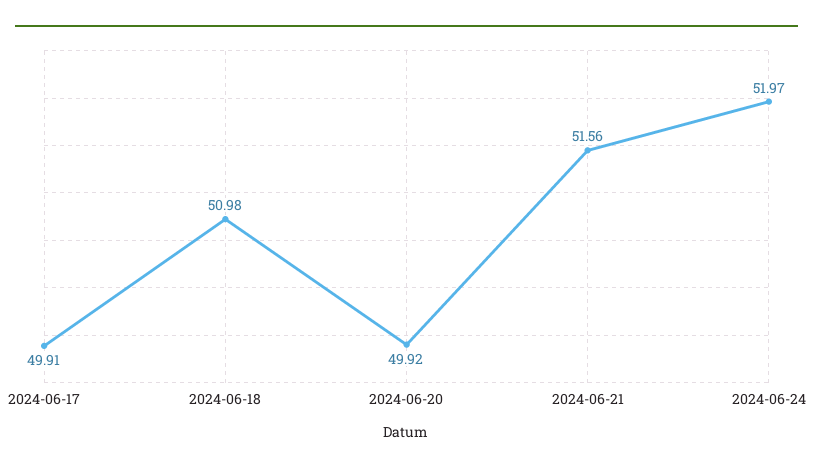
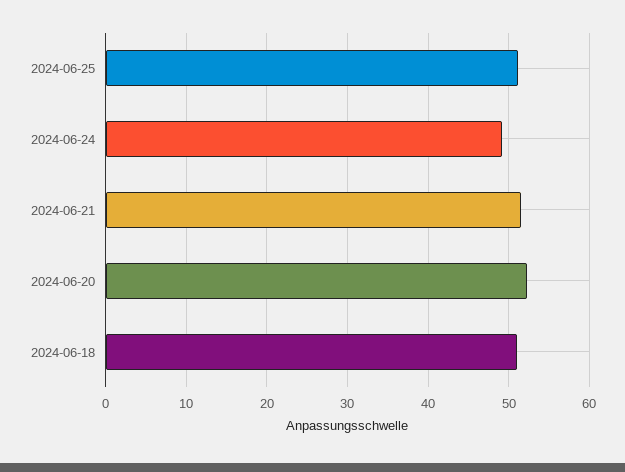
2024-06-17: 49.91 -> none
2024-06-20: 49.92 -> 52
2024-06-24: 51.97 -> 49
2024-06-25: none -> 51

